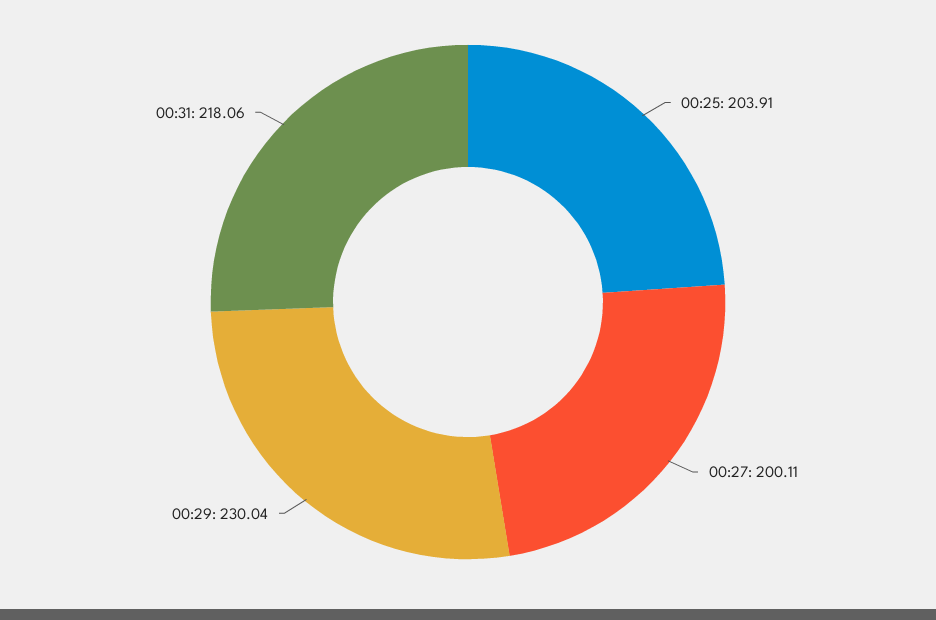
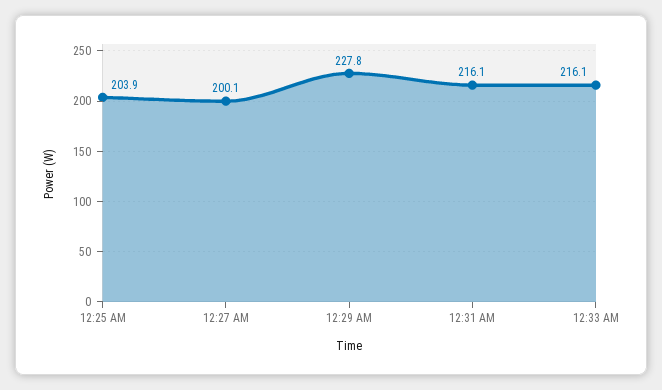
00:29: 230.04 -> 227.8
00:31: 218.06 -> 216.1
12:33 AM: none -> 216.1

